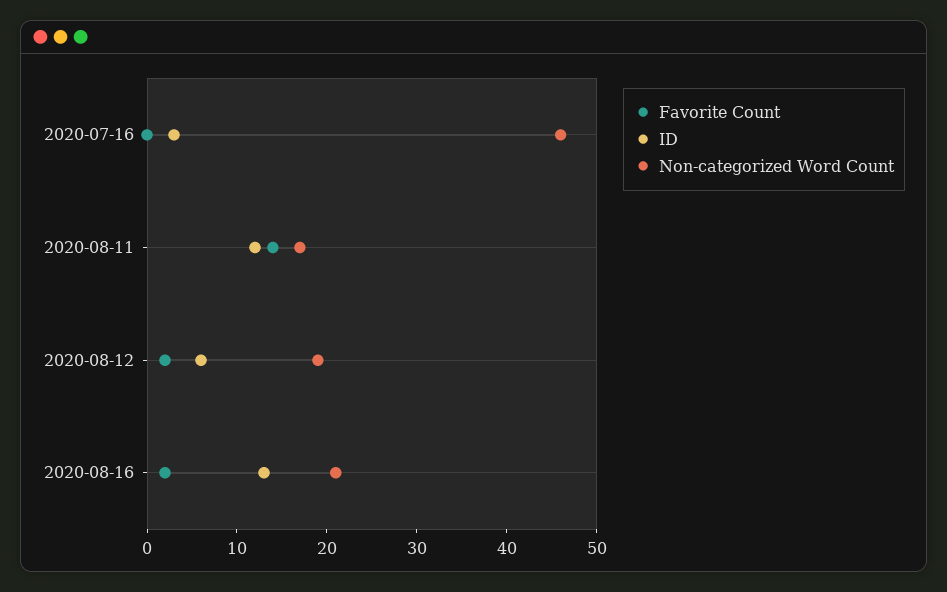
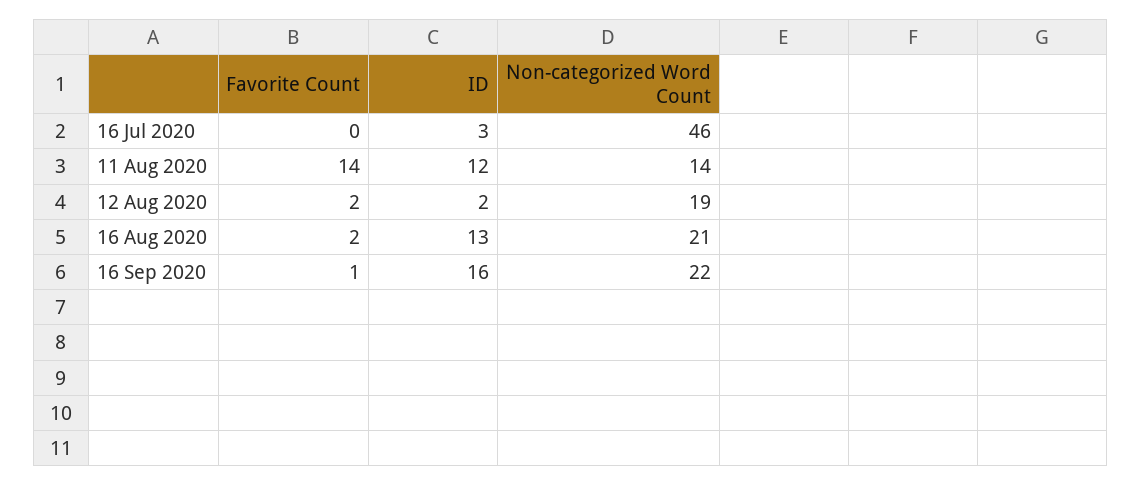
Non-categorized Word Count, 2020-08-11: 17 -> 14
ID, 2020-08-12: 6 -> 2
Favorite Count, 16 Sep 2020: none -> 1
ID, 16 Sep 2020: none -> 16
Non-categorized Word Count, 16 Sep 2020: none -> 22

